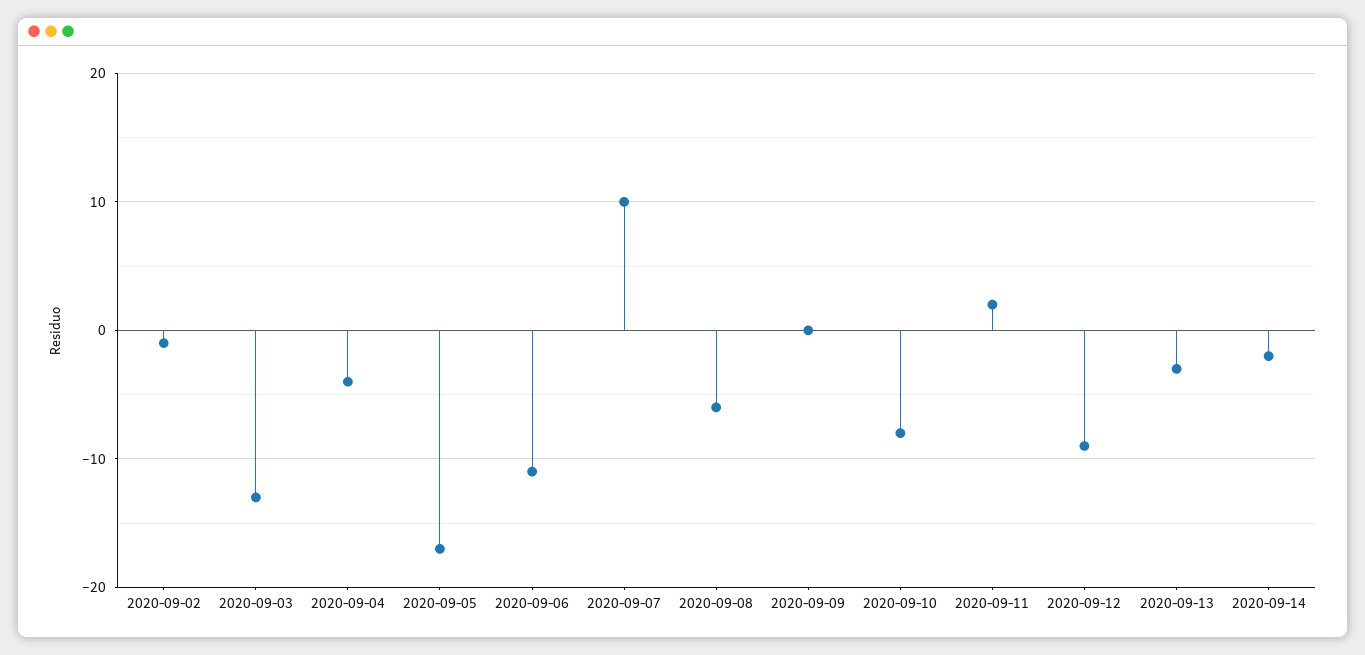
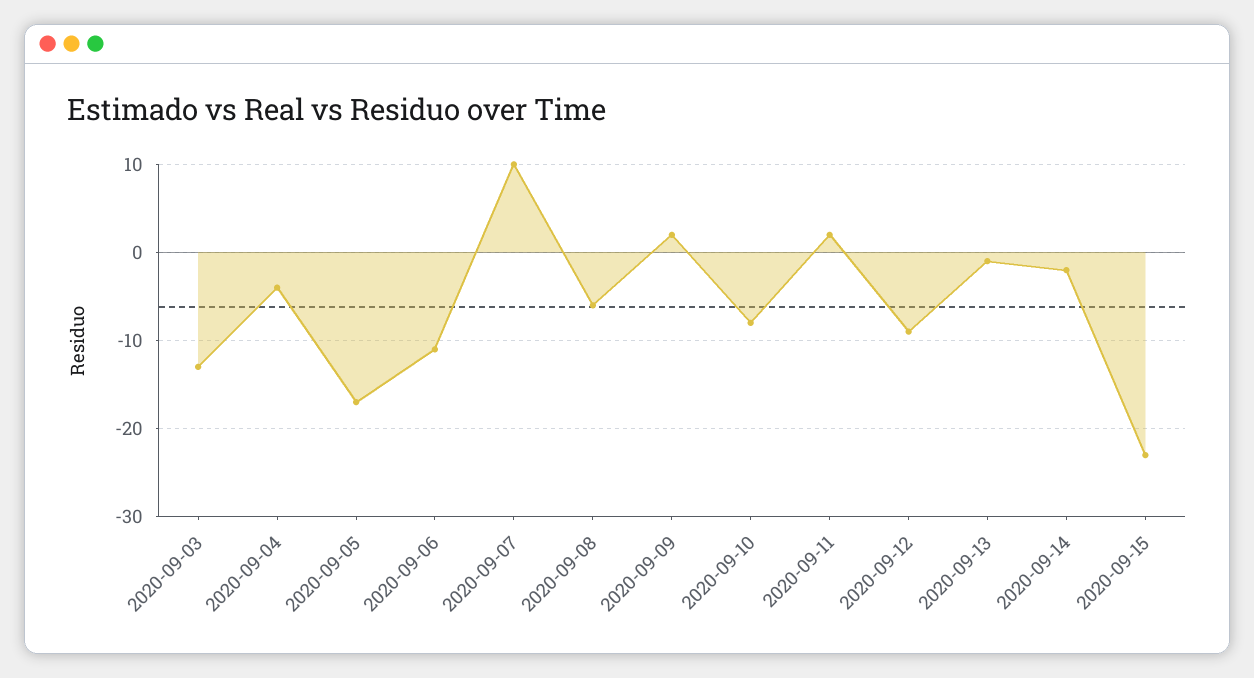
2020-09-02: -1 -> none
2020-09-09: 0 -> 2
2020-09-13: -3 -> -1
2020-09-15: none -> -23

